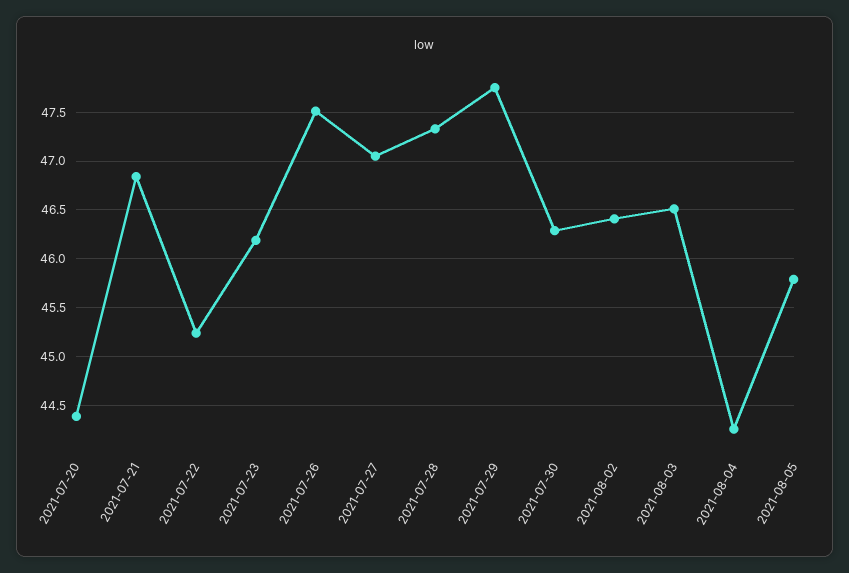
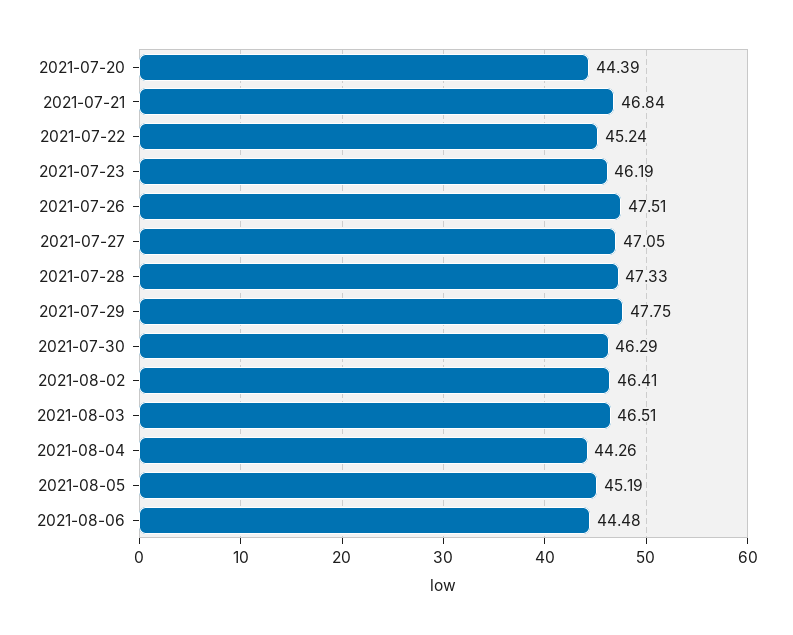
2021-08-05: 45.8 -> 45.19
2021-08-06: none -> 44.48

